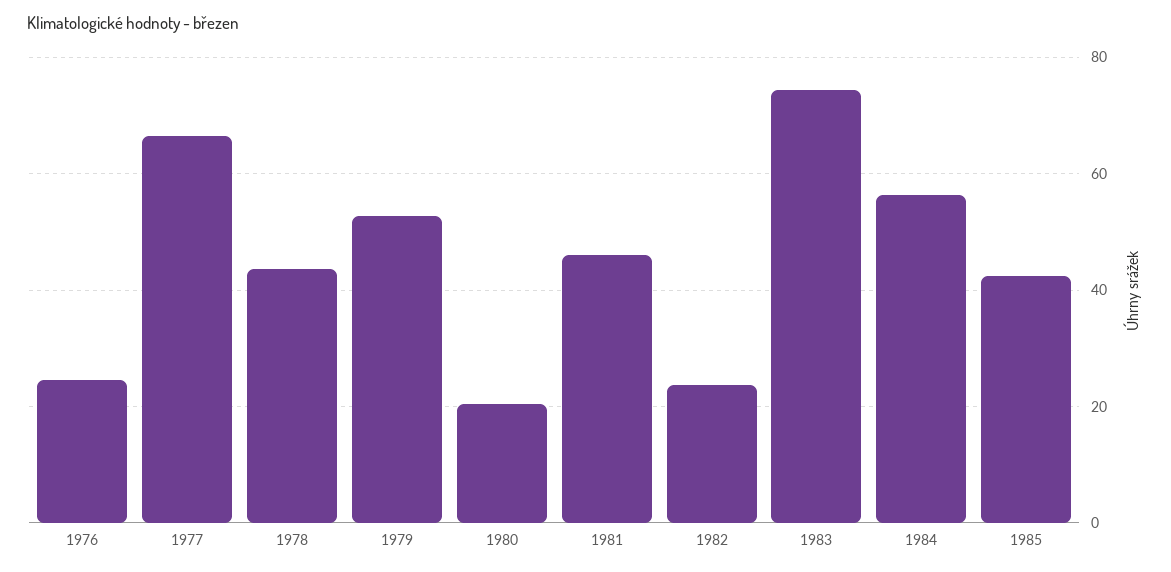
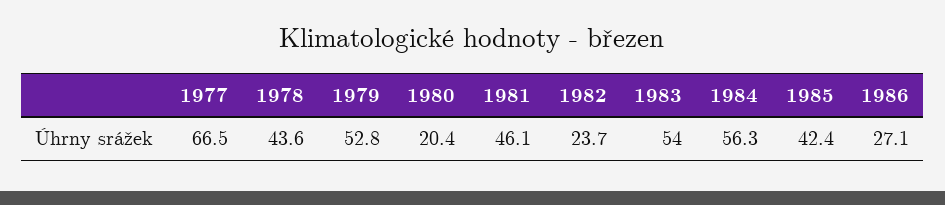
1976: 24 -> none
1983: 74 -> 54
1986: none -> 27.1

